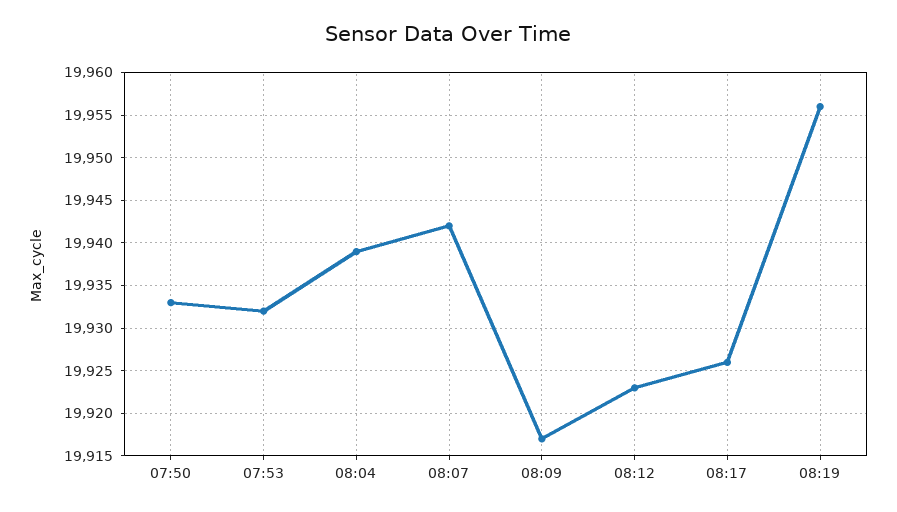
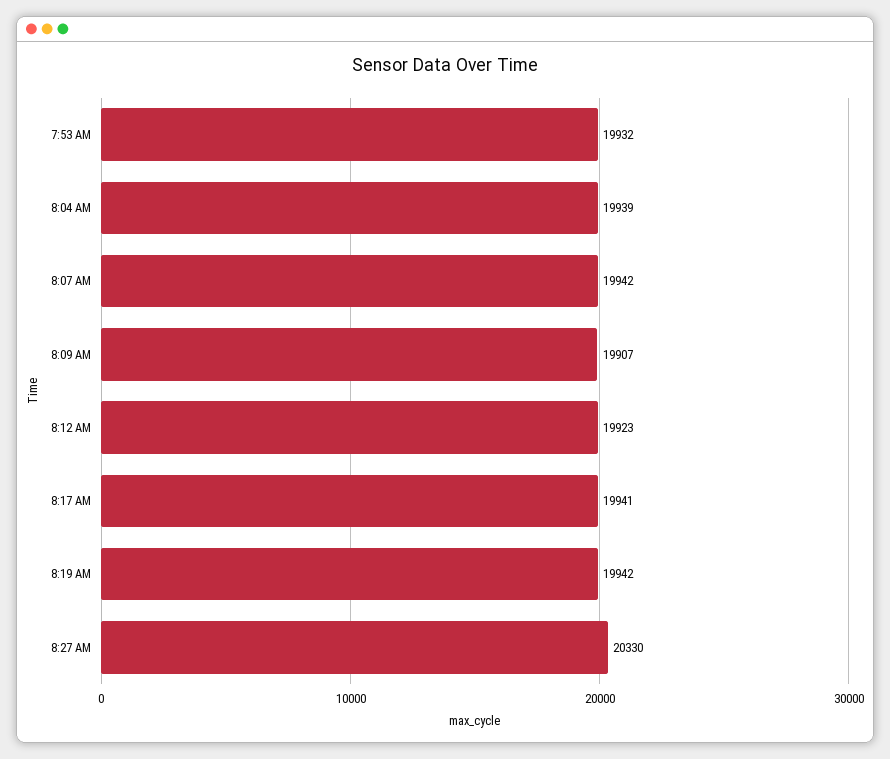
07:50: 19933 -> none
08:09: 19917 -> 19907
08:17: 19926 -> 19941
08:19: 19956 -> 19942
8:27 AM: none -> 20330

